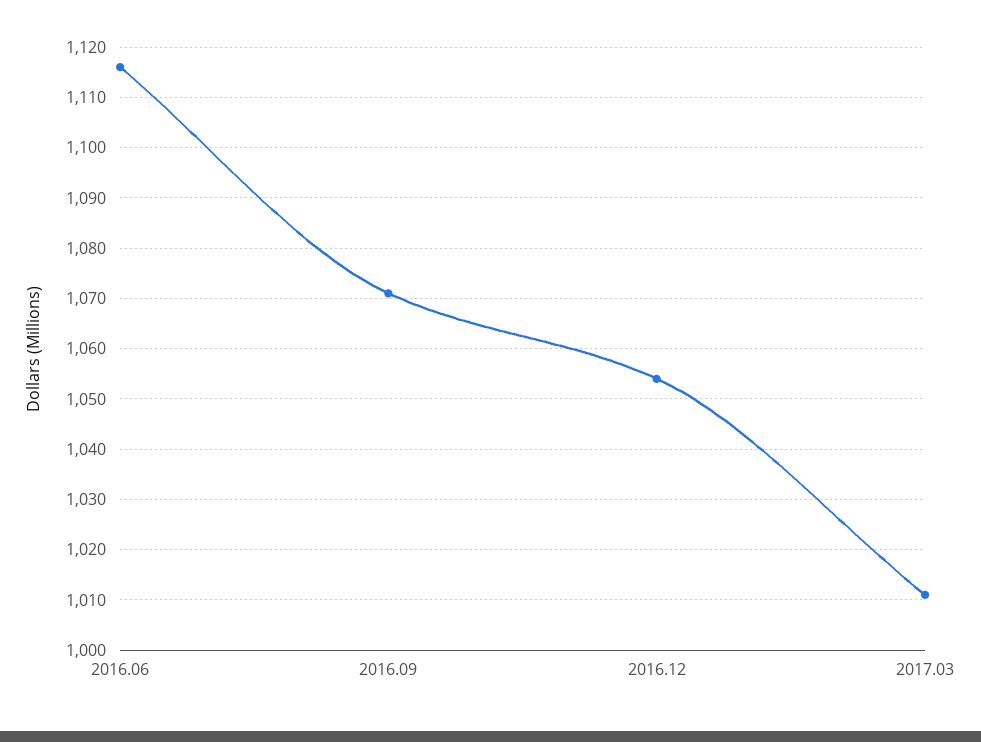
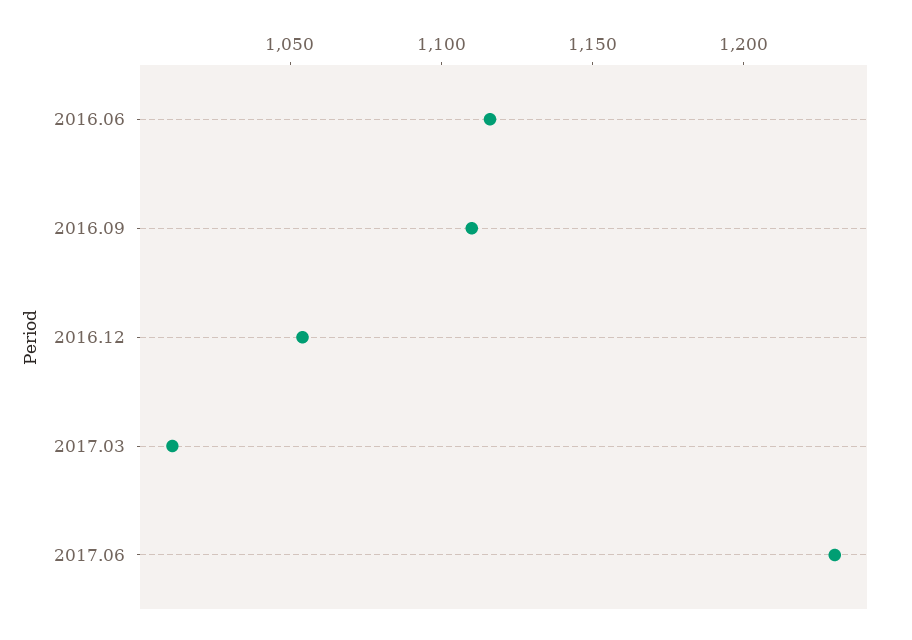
2016.09: 1070 -> 1110
2017.06: none -> 1230

